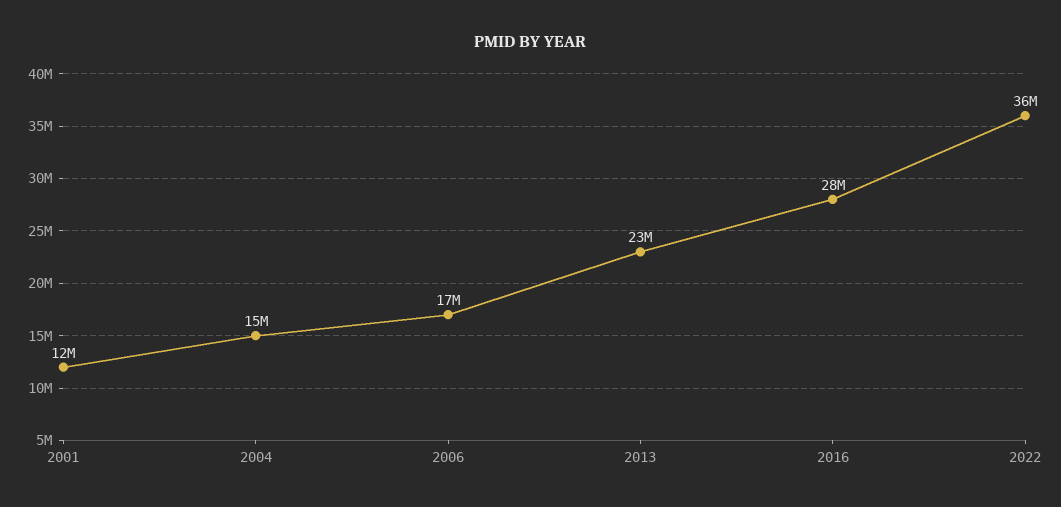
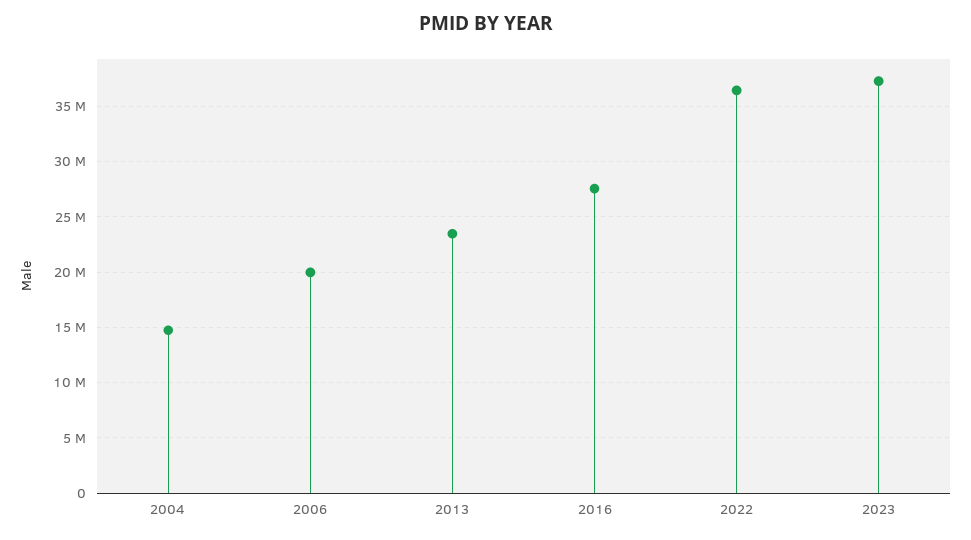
2001: 12000000 -> none
2006: 17000000 -> 20000000
2023: none -> 37000000

